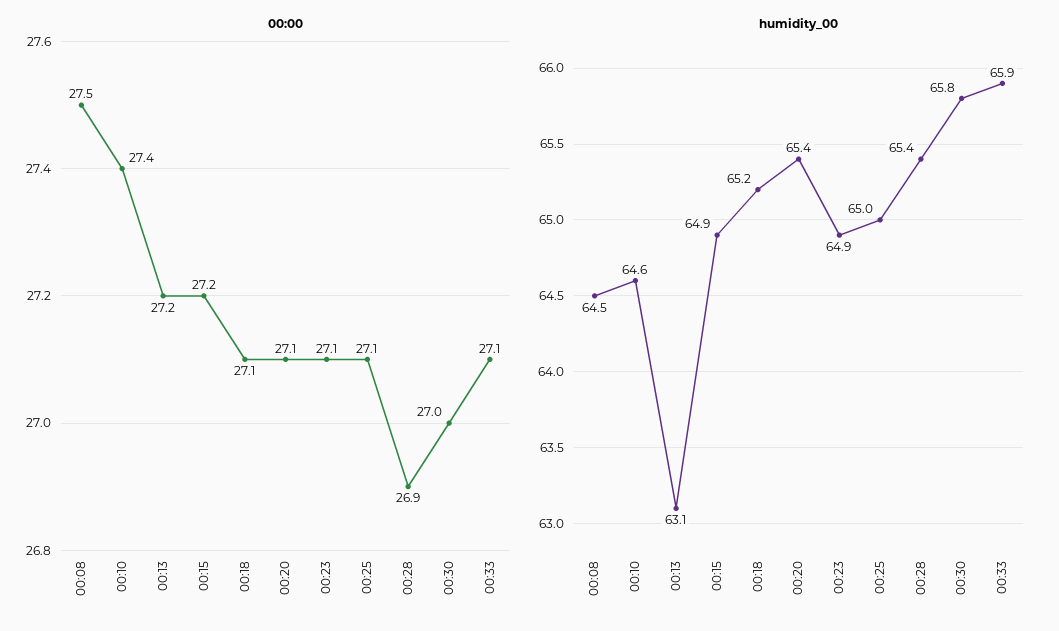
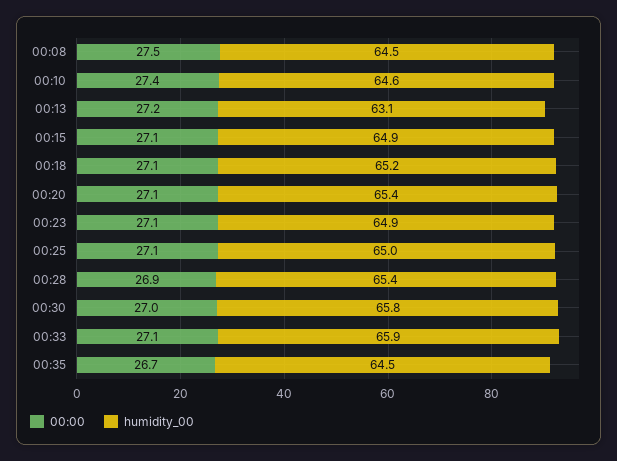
00:00, 00:15: 27.2 -> 27.1
00:00, 00:35: none -> 26.7
humidity_00, 00:35: none -> 64.5

